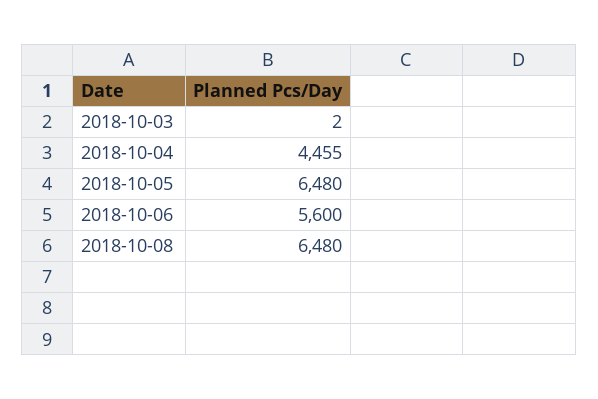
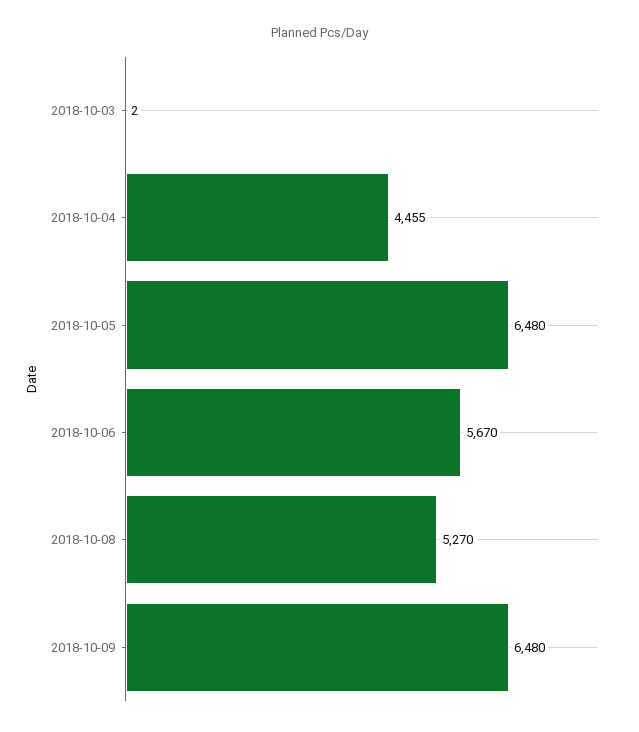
2018-10-06: 5600 -> 5670
2018-10-08: 6480 -> 5270
2018-10-09: none -> 6480

